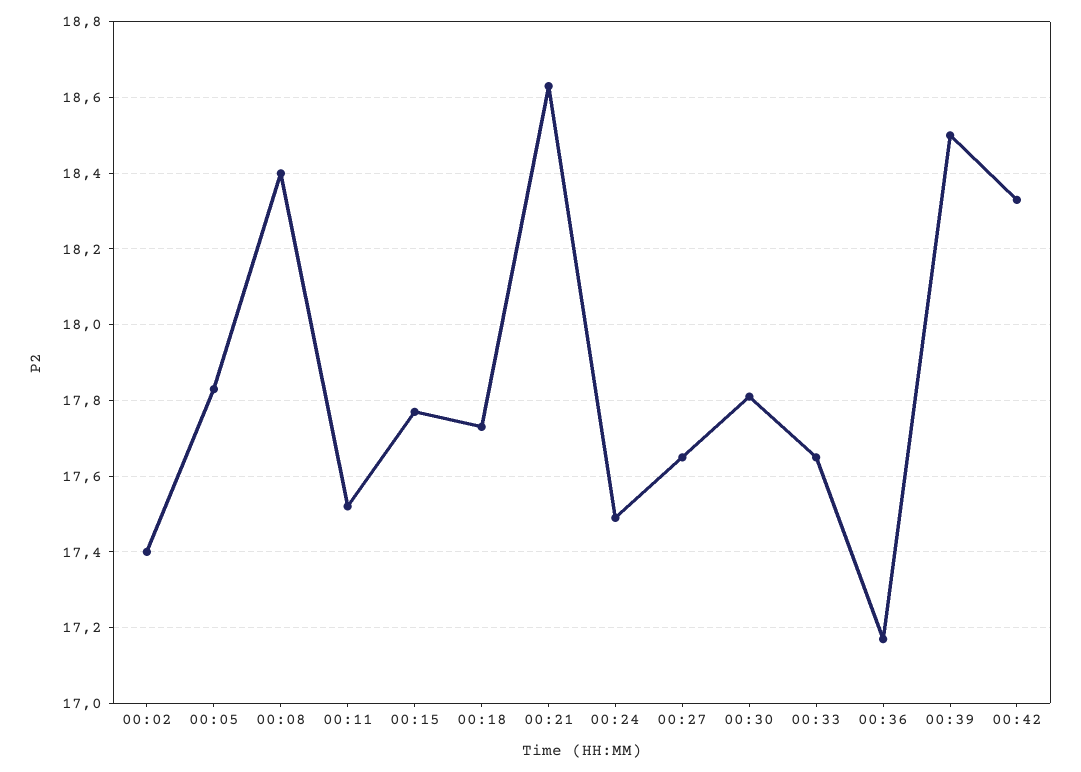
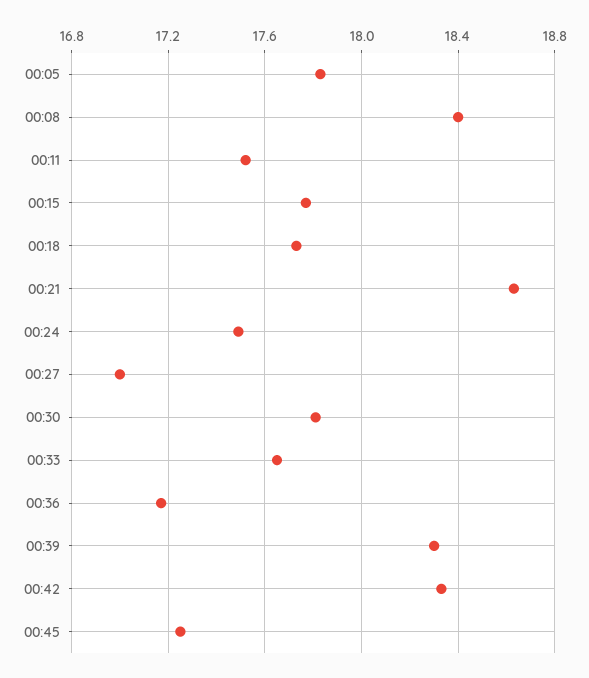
00:02: 17.4 -> none
00:27: 17.65 -> 17
00:39: 18.5 -> 18.3
00:45: none -> 17.25

